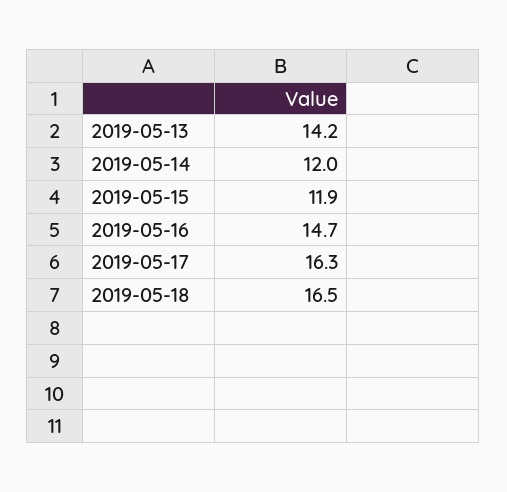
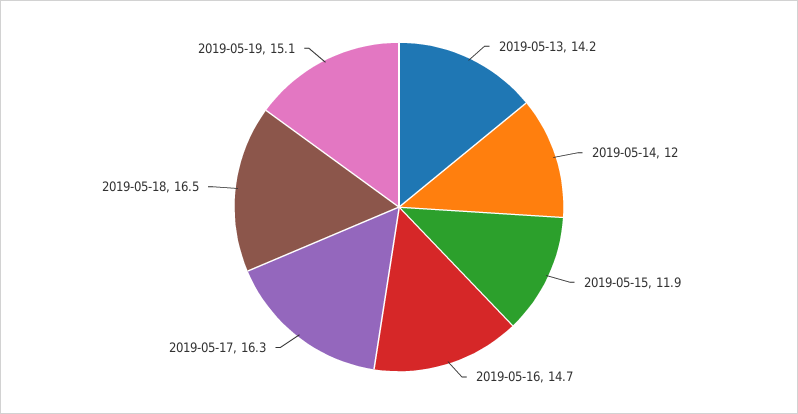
2019-05-19: none -> 15.1

